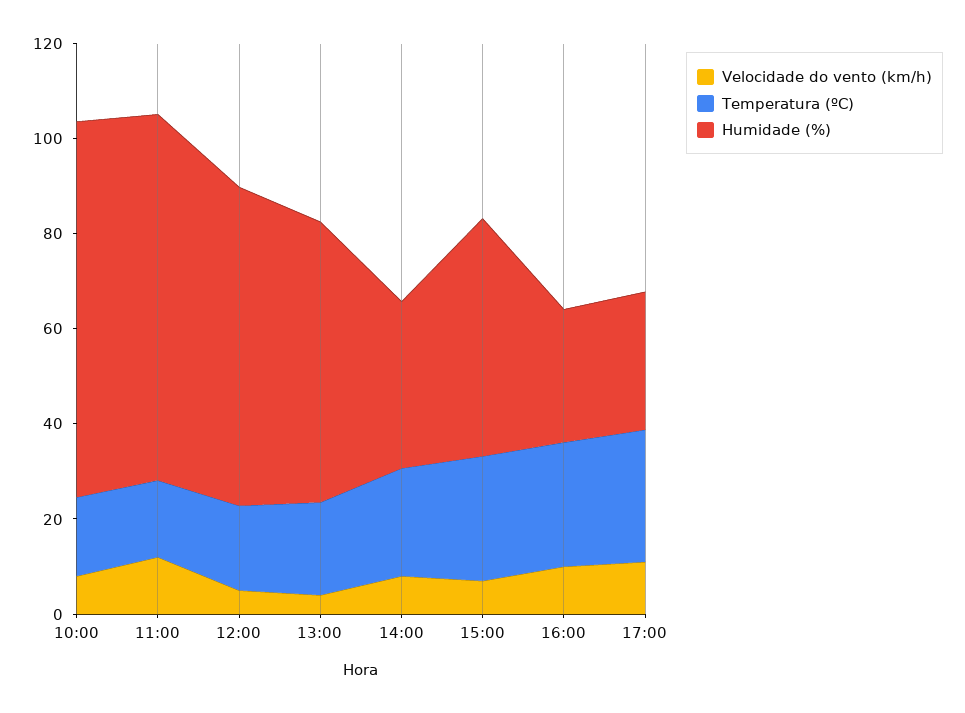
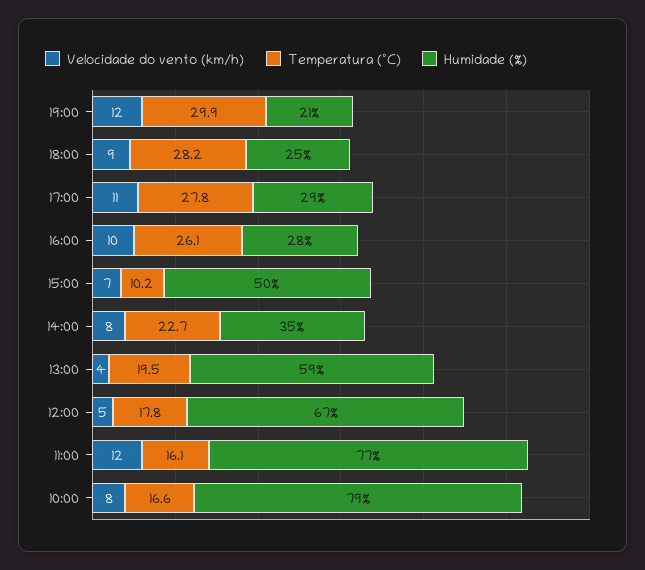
Temperatura (ºC), 15:00: 25 -> 10.2
Velocidade do vento (km/h), 19:00: none -> 12
Temperatura (ºC), 19:00: none -> 29.9
Humidade (%), 19:00: none -> 21
Velocidade do vento (km/h), 18:00: none -> 9
Temperatura (ºC), 18:00: none -> 28.2
Humidade (%), 18:00: none -> 25

